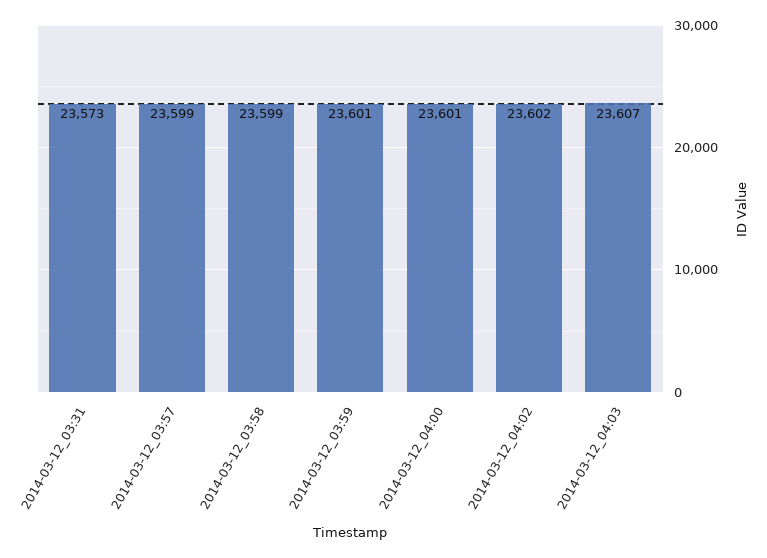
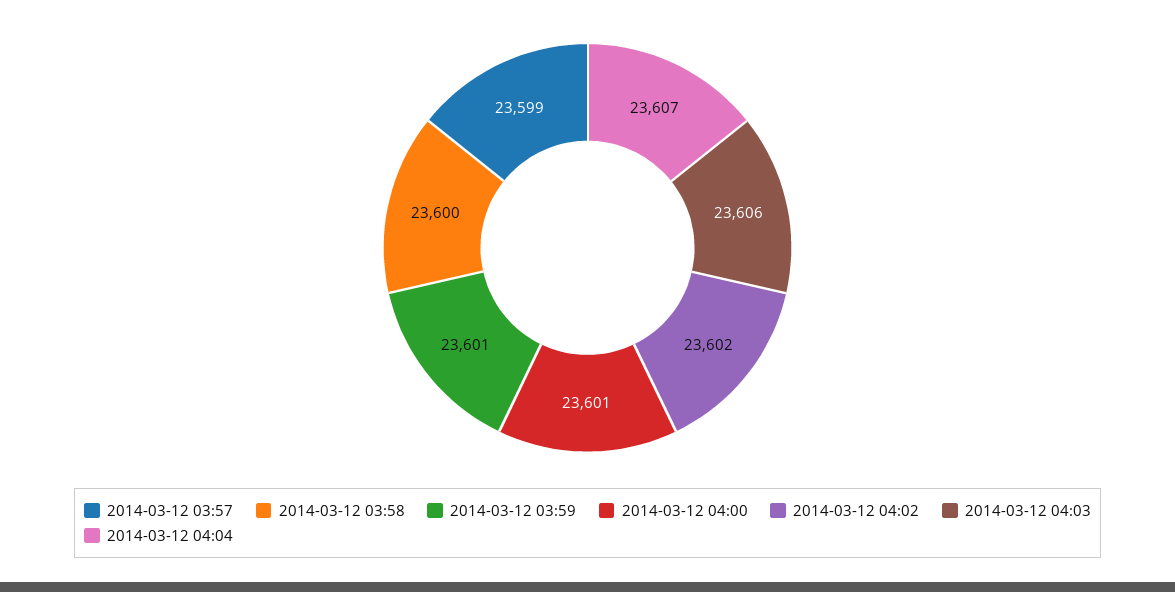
2014-03-12_03:31: 23573 -> none
2014-03-12_03:58: 23599 -> 23600
2014-03-12_04:03: 23607 -> 23606
2014-03-12 04:04: none -> 23607

